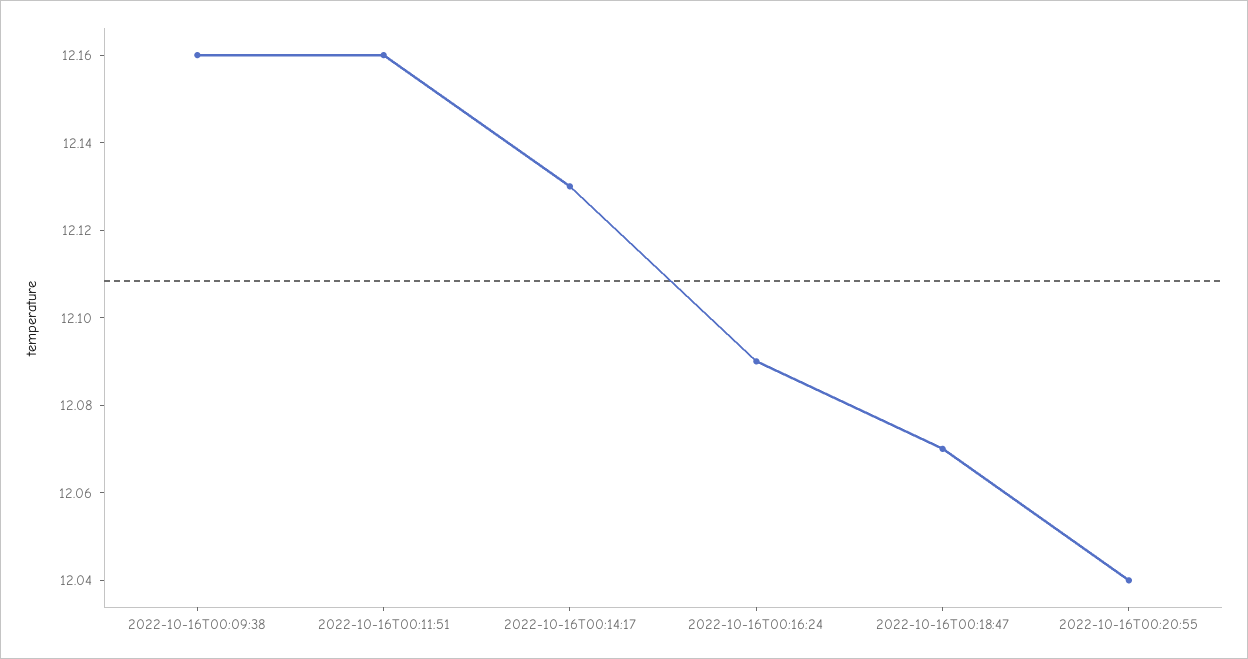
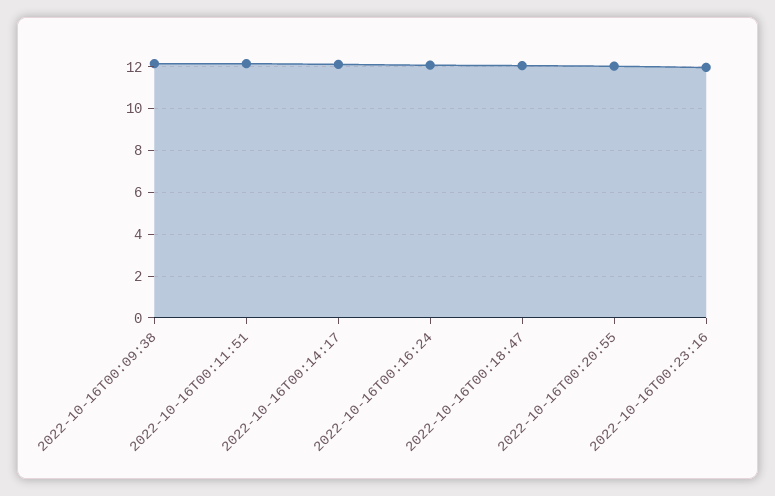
2022-10-16T00:23:16: none -> 12

